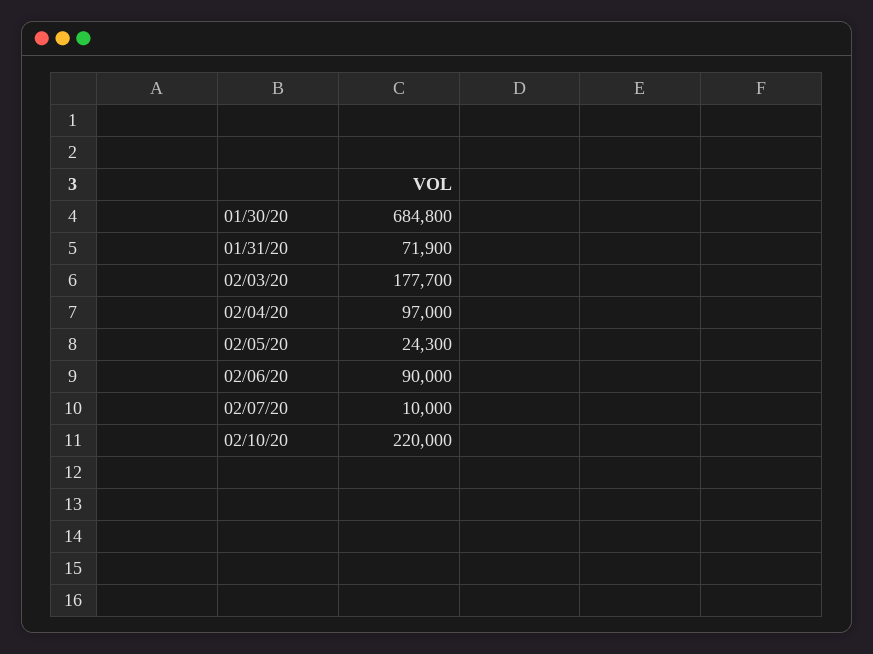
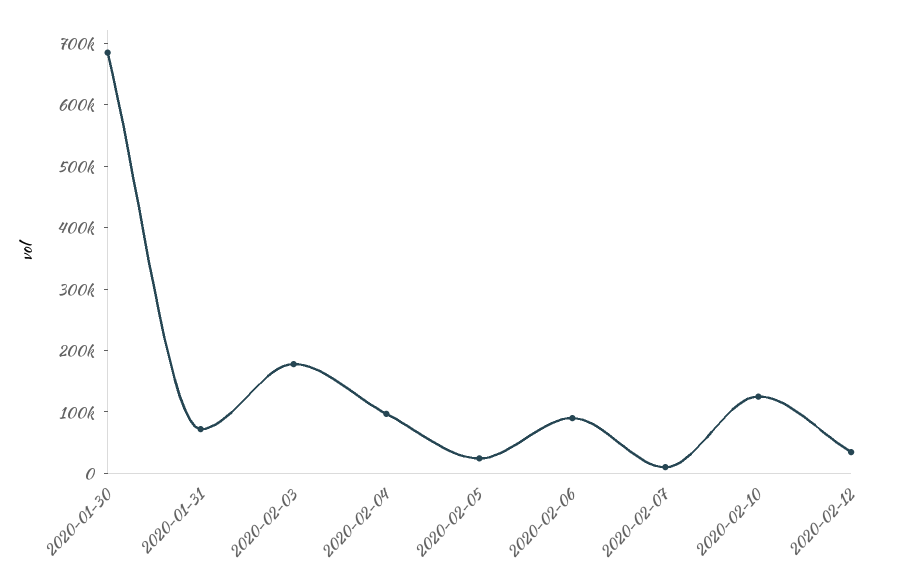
02/10/20: 220000 -> 120000
2020-02-12: none -> 40000

